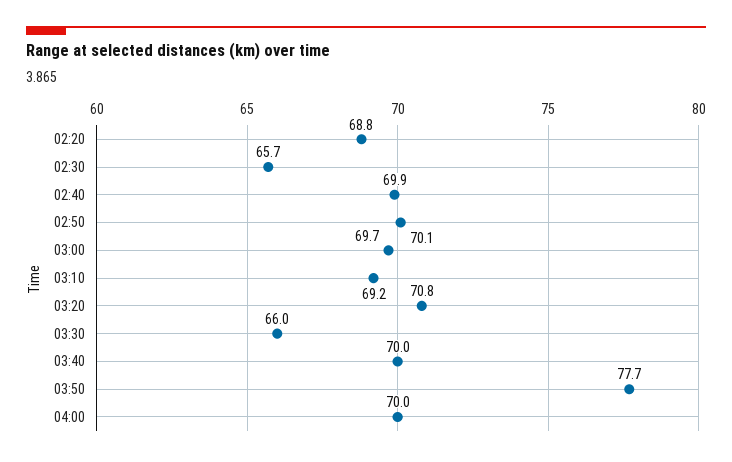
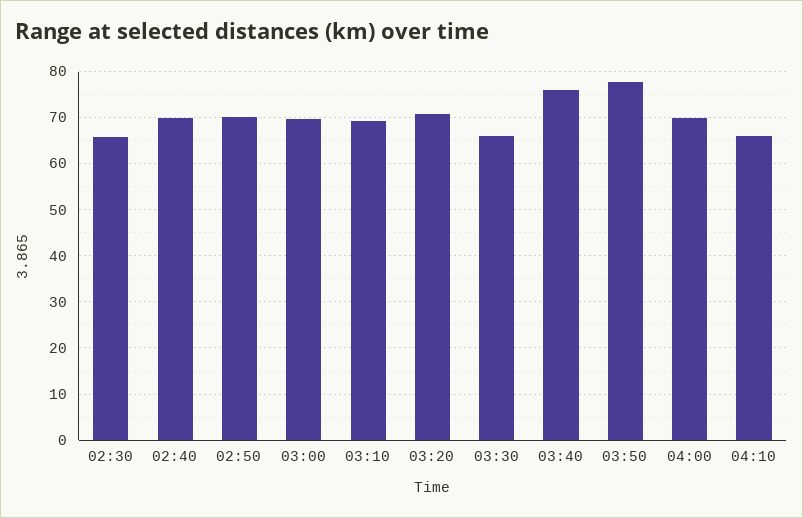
02:20: 68.8 -> none
03:40: 70 -> 76
04:10: none -> 66

